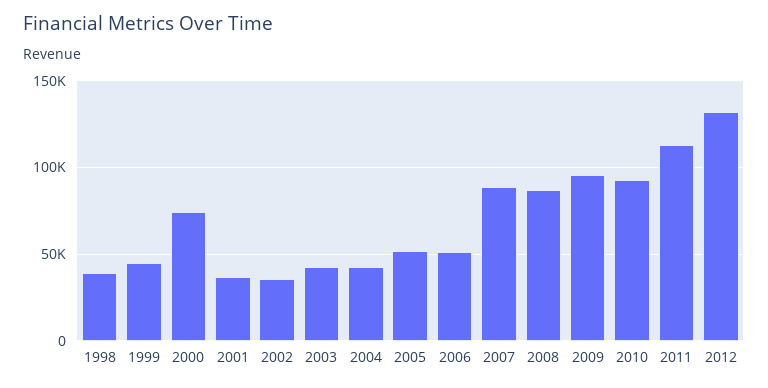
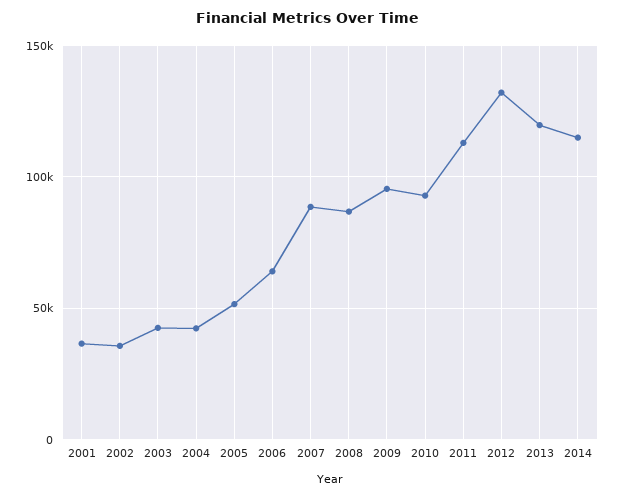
1998: 40000 -> none
1999: 45000 -> none
2000: 75000 -> none
2006: 50000 -> 65000
2013: none -> 120000
2014: none -> 115000

